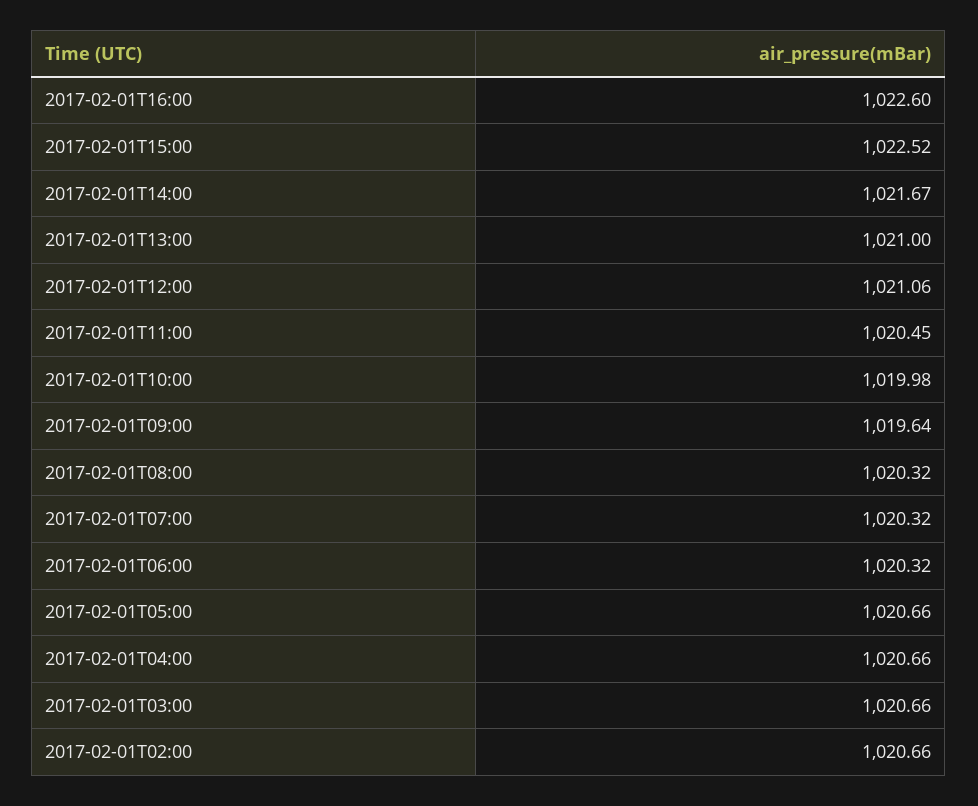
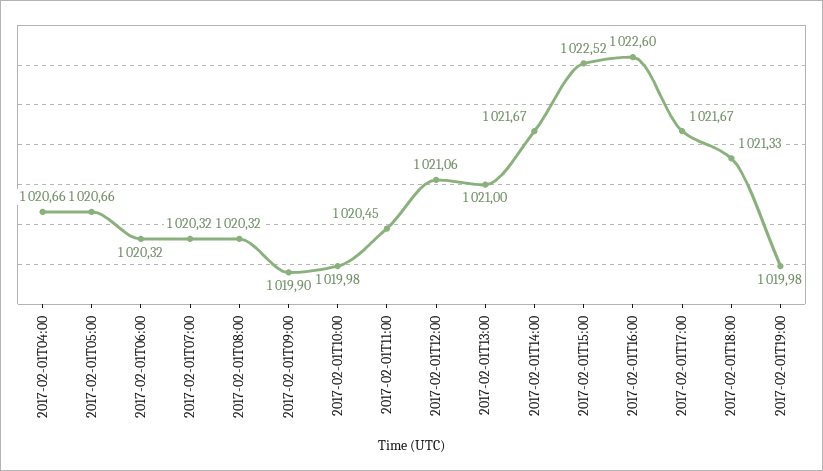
2017-02-01T09:00: 1019.64 -> 1019.9
2017-02-01T03:00: 1020.66 -> none
2017-02-01T02:00: 1020.66 -> none
2017-02-01T17:00: none -> 1021.67
2017-02-01T18:00: none -> 1021.33
2017-02-01T19:00: none -> 1019.98

